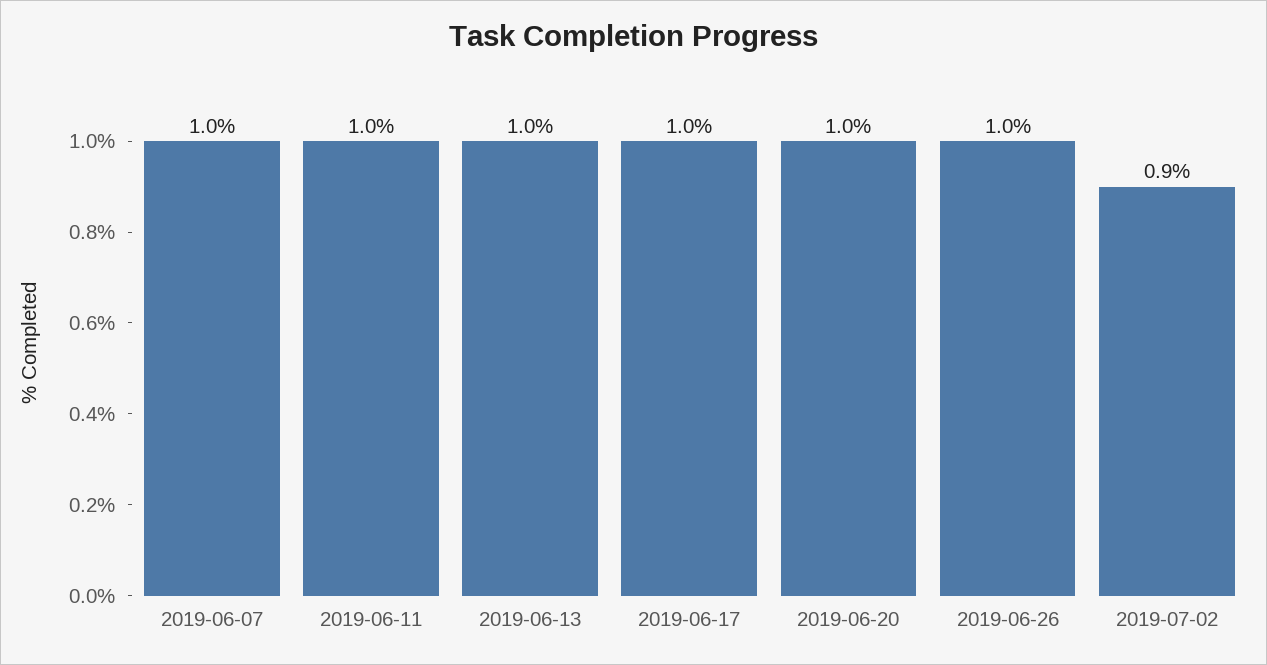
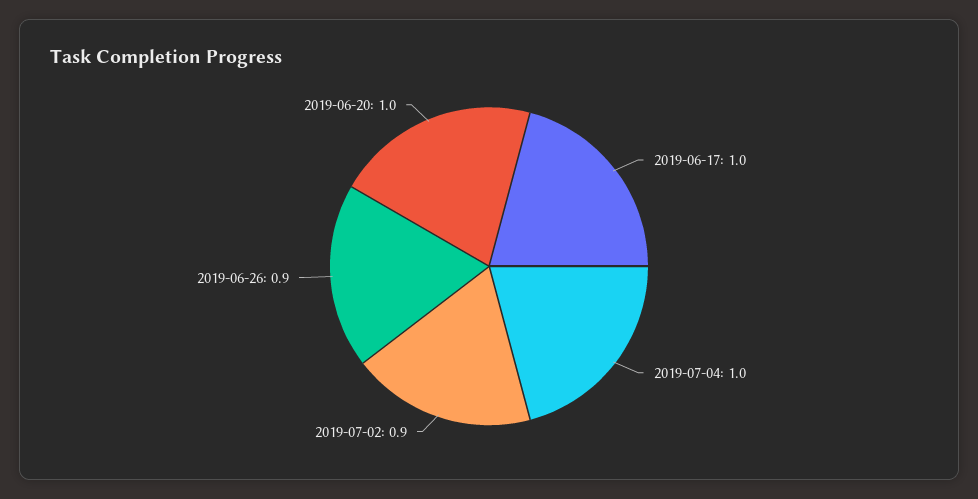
2019-06-07: 1 -> none
2019-06-11: 1 -> none
2019-06-13: 1 -> none
2019-06-26: 1 -> 0.9
2019-07-04: none -> 1

